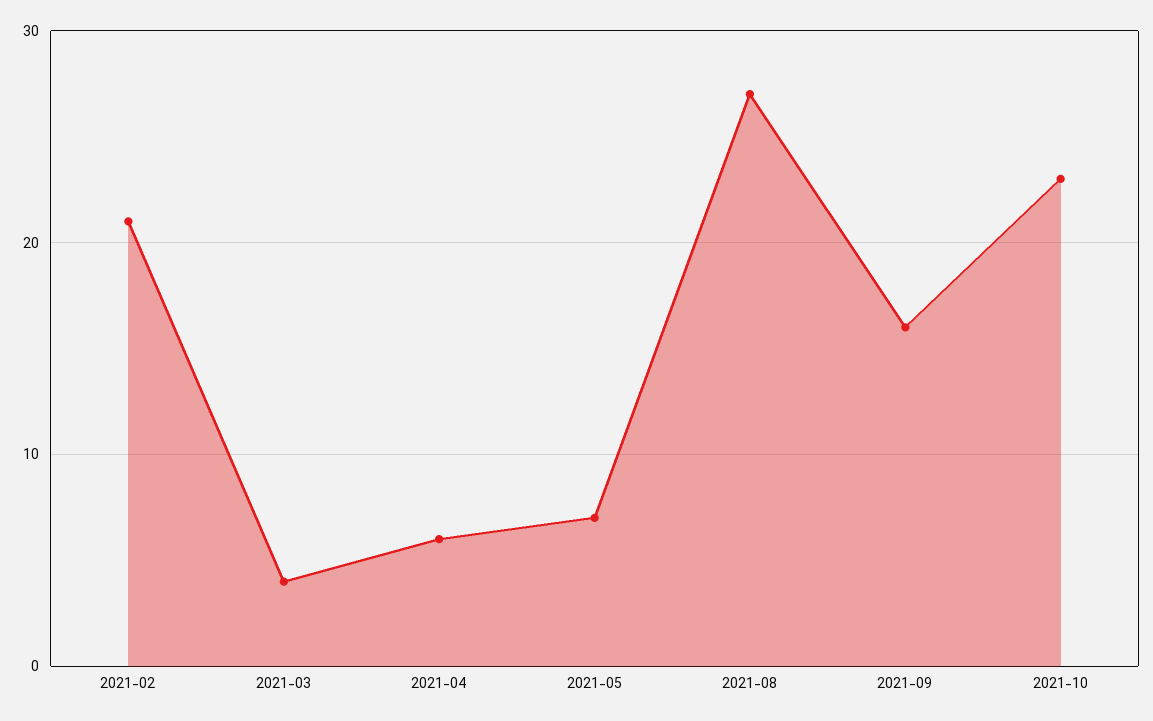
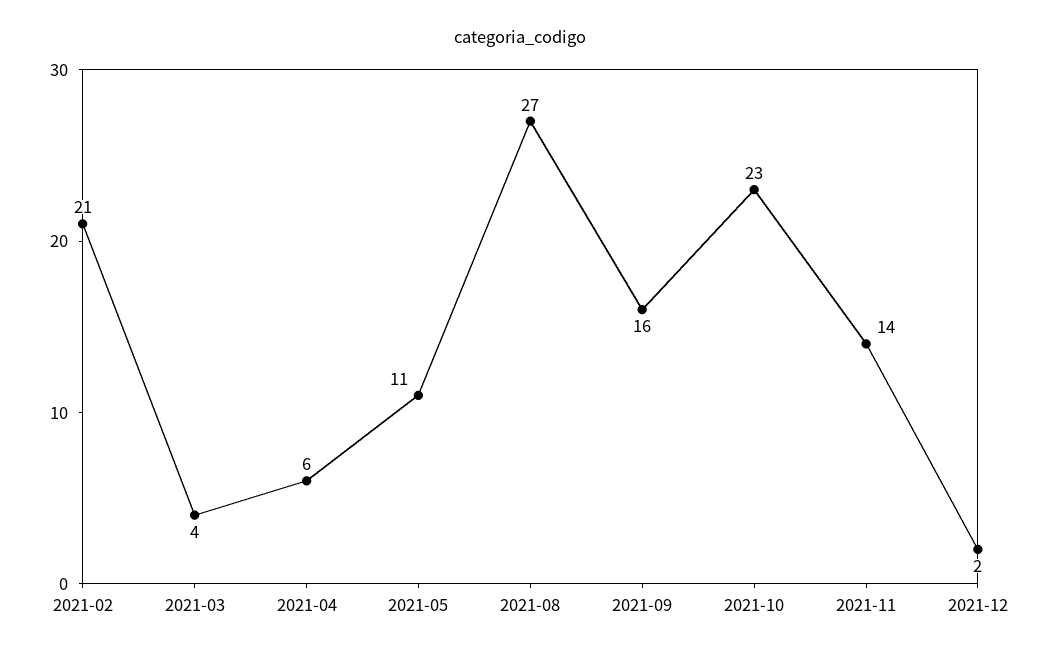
2021-05: 7 -> 11
2021-11: none -> 14
2021-12: none -> 2

